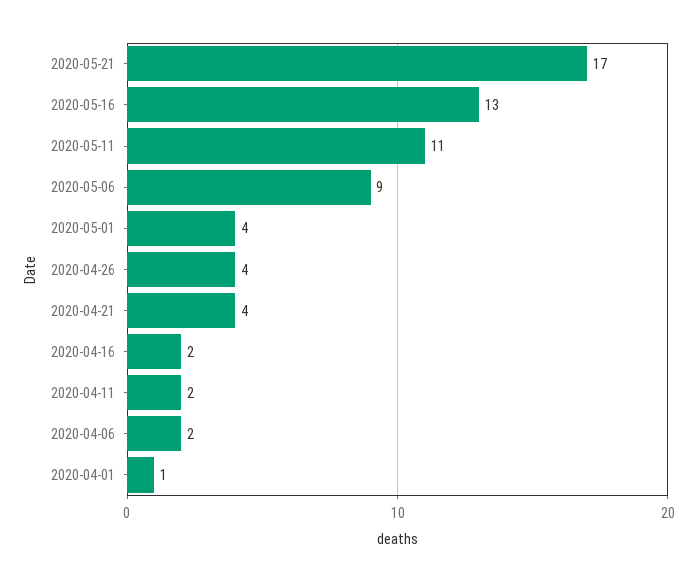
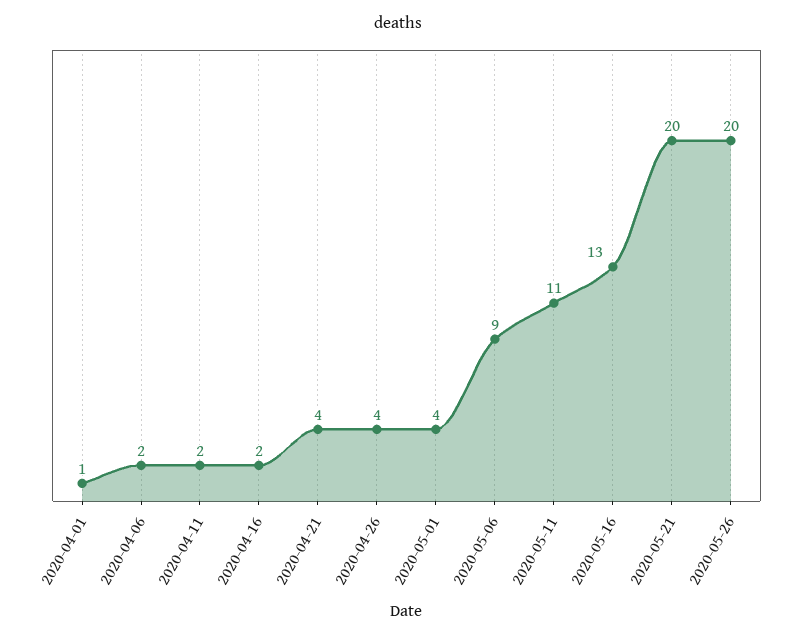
2020-05-21: 17 -> 20
2020-05-26: none -> 20

